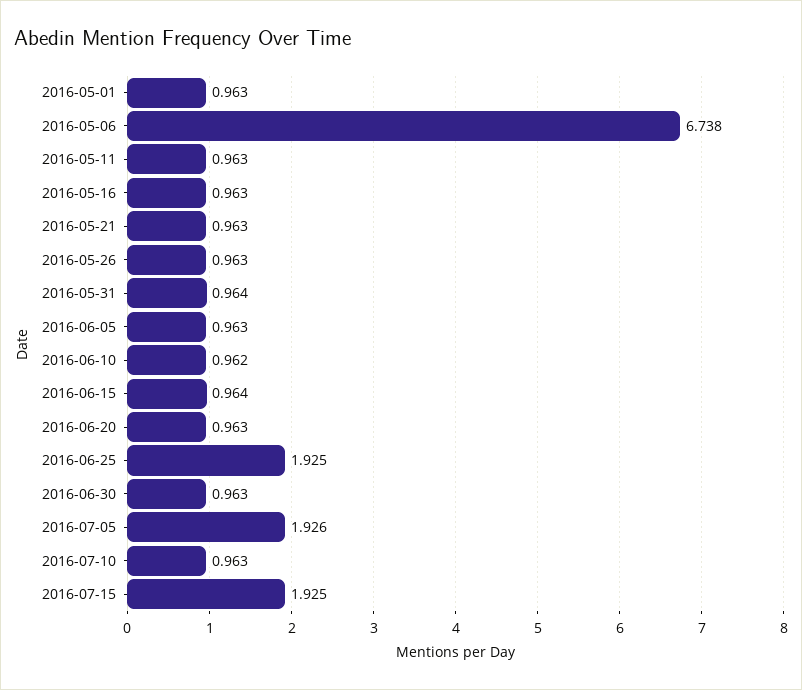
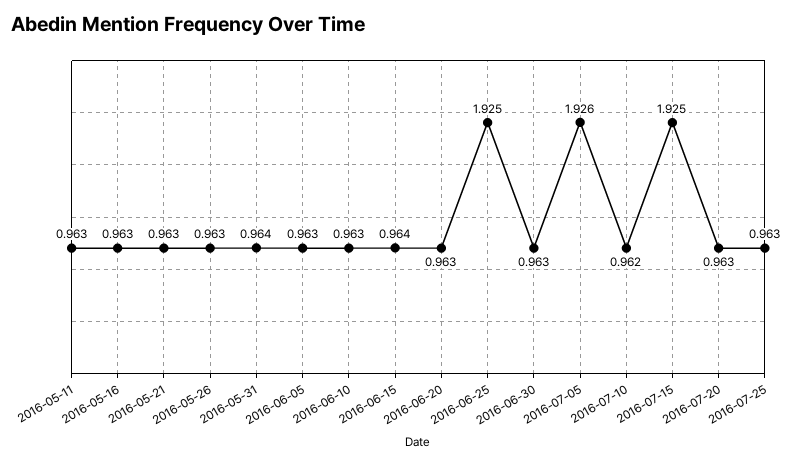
2016-05-01: 0.963 -> none
2016-05-06: 6.738 -> none
2016-06-10: 0.962 -> 0.963
2016-07-10: 0.963 -> 0.962
2016-07-20: none -> 0.963
2016-07-25: none -> 0.963

